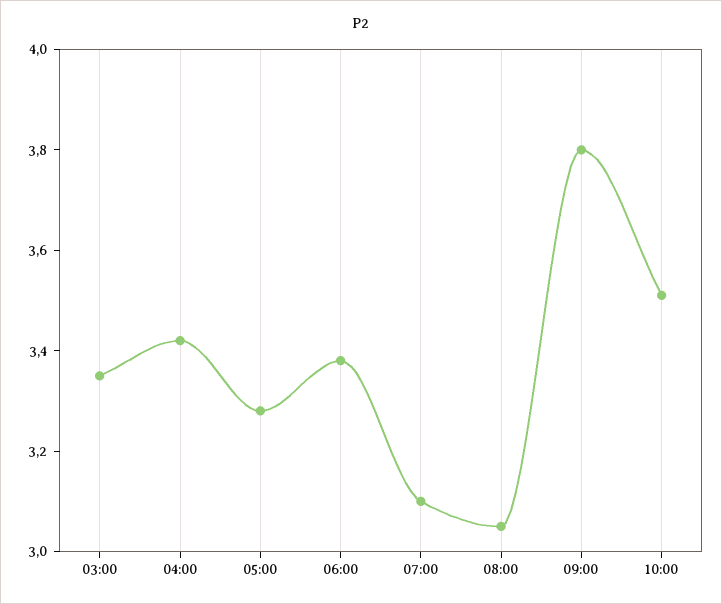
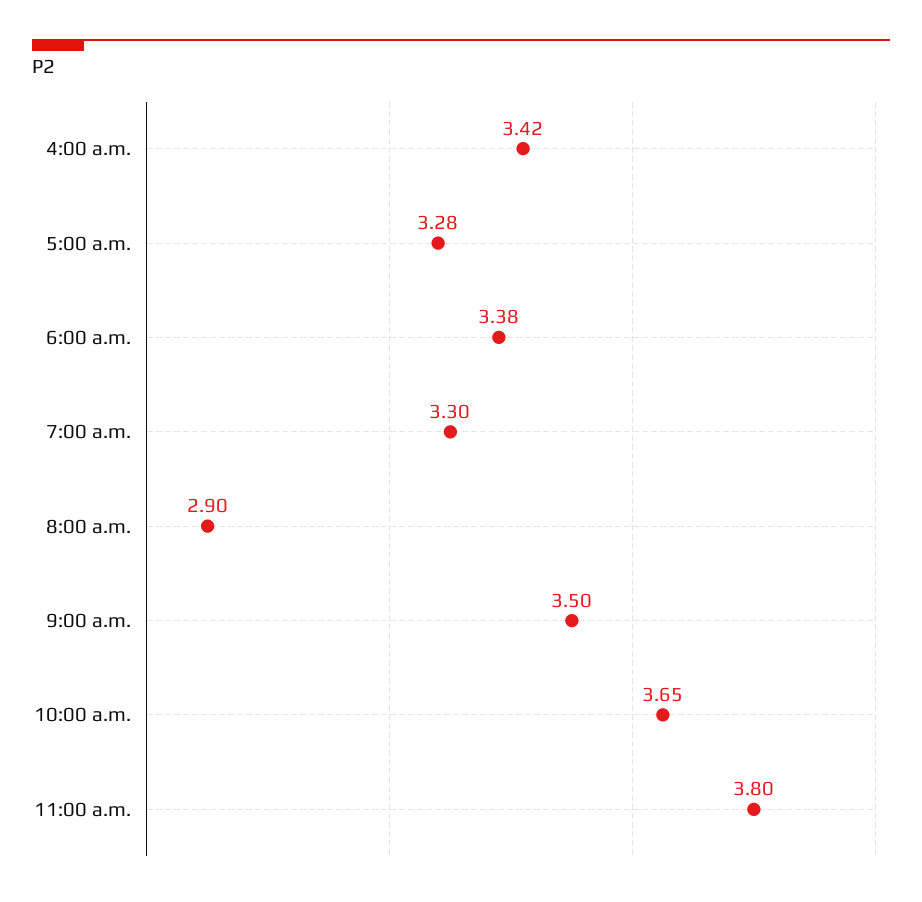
03:00: 3.35 -> none
07:00: 3.1 -> 3.3
08:00: 3.05 -> 2.9
09:00: 3.8 -> 3.5
10:00: 3.5 -> 3.65
11:00 a.m.: none -> 3.8

